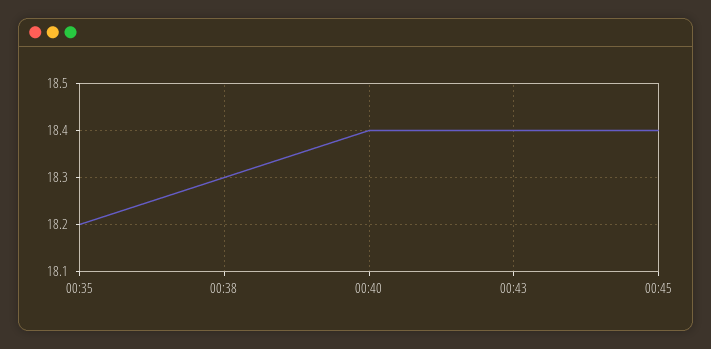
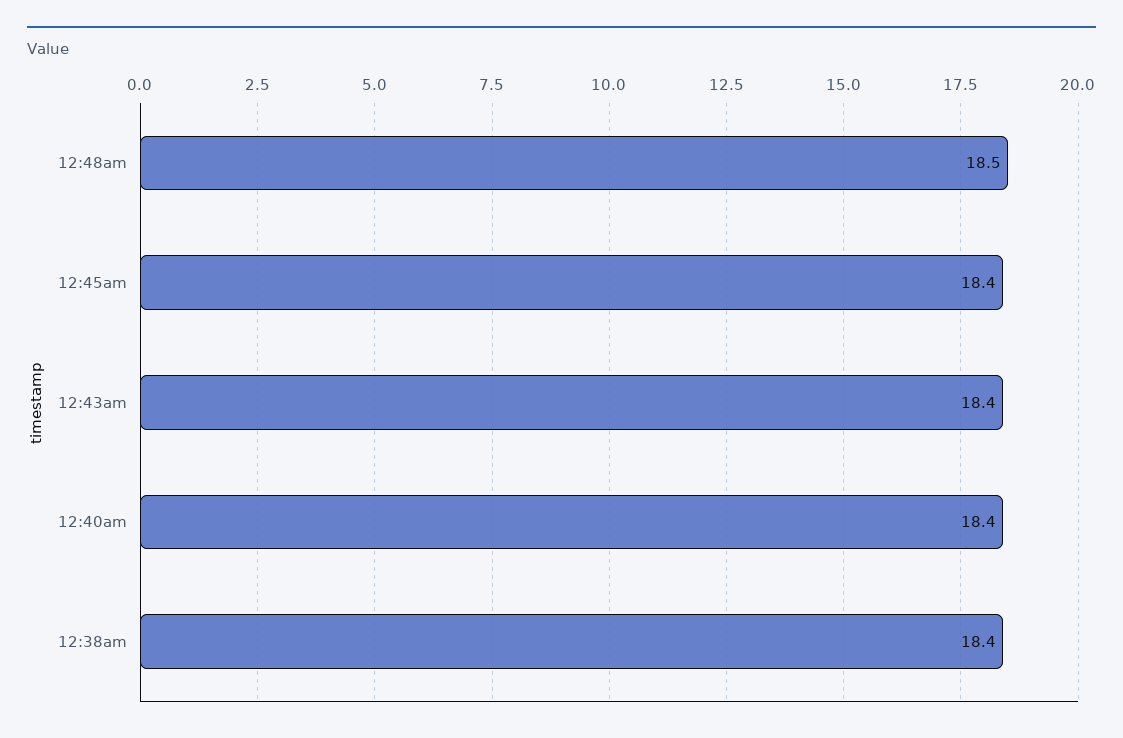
00:35: 18.2 -> none
00:38: 18.3 -> 18.4
12:48am: none -> 18.5

